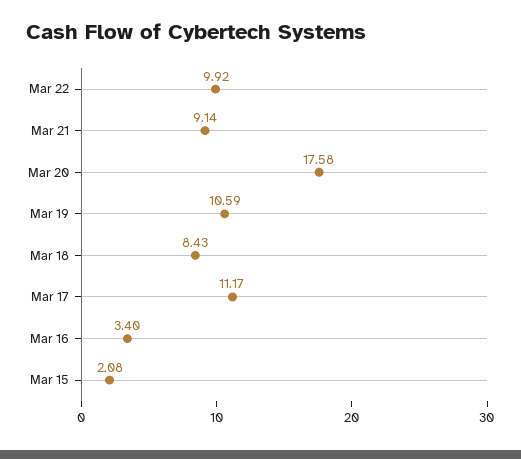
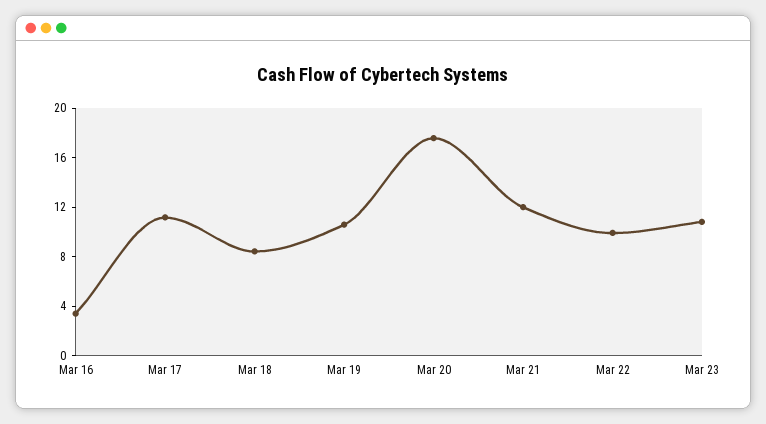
Mar 21: 9.14 -> 12
Mar 15: 2.08 -> none
Mar 23: none -> 11

